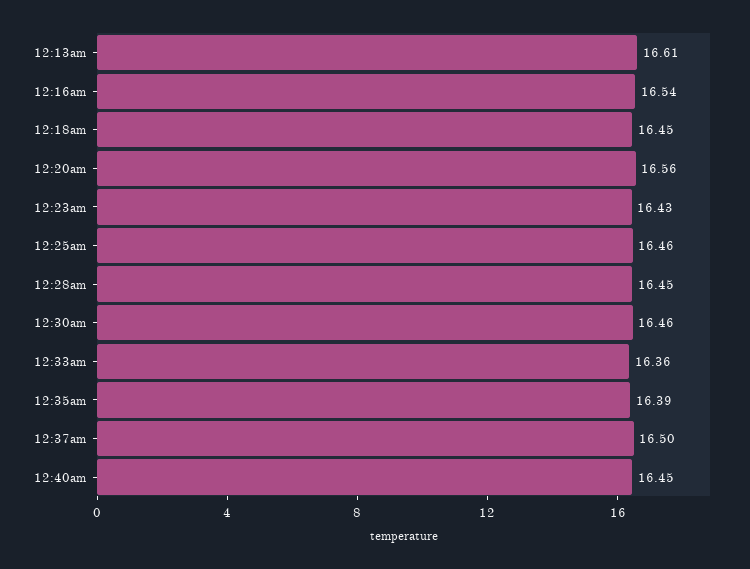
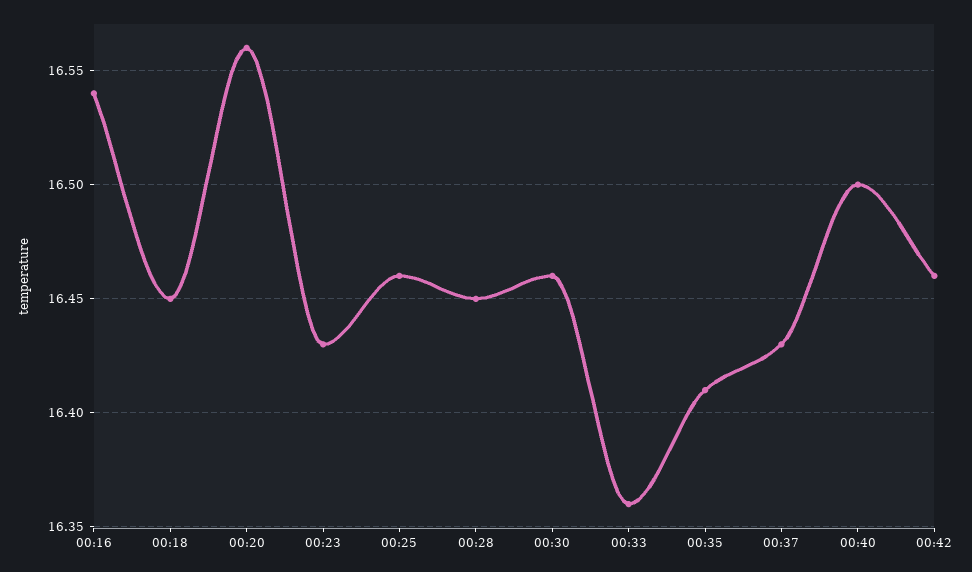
12:13am: 16.61 -> none
12:35am: 16.39 -> 16.41
12:37am: 16.5 -> 16.43
12:40am: 16.45 -> 16.5
00:42: none -> 16.46

